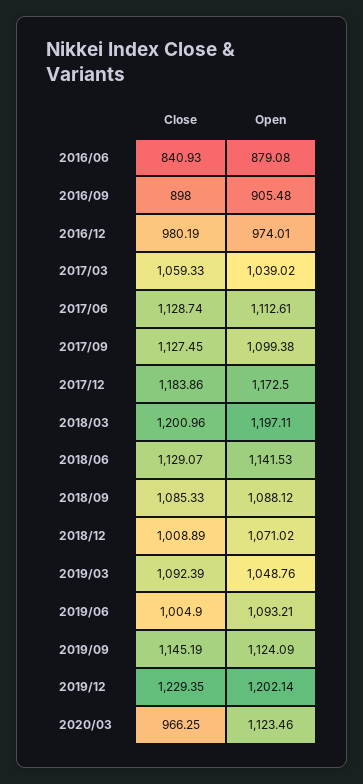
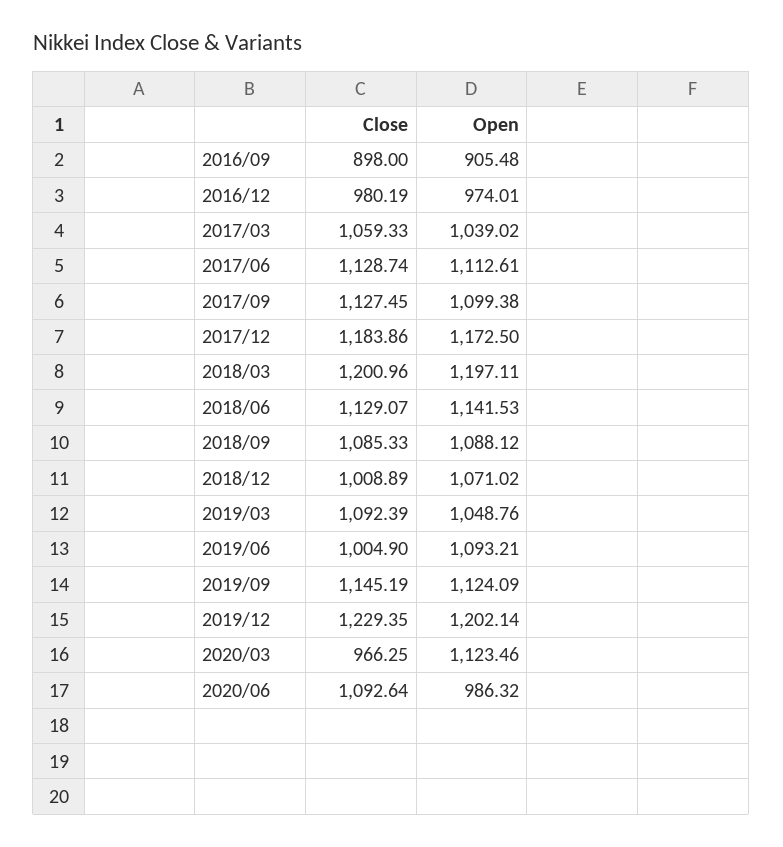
Close, 2016/06: 840.93 -> none
Open, 2016/06: 879.08 -> none
Close, 2020/06: none -> 1092.64
Open, 2020/06: none -> 986.32

